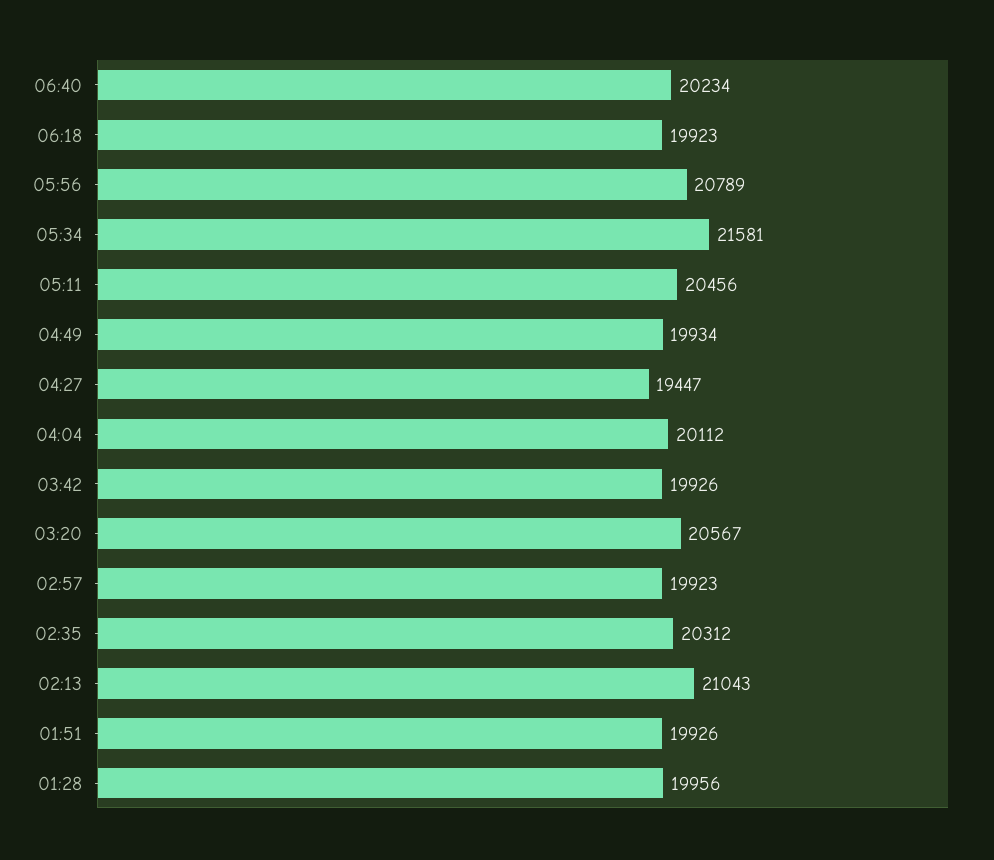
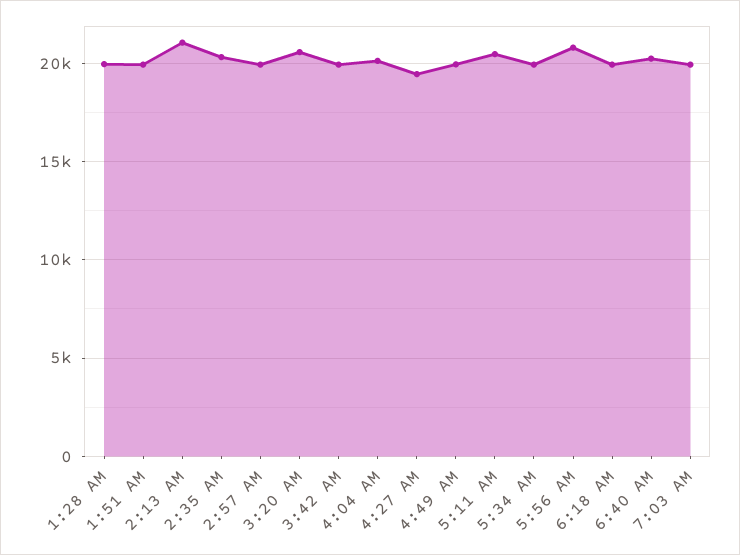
05:34: 21581 -> 20000
7:03 AM: none -> 20000

